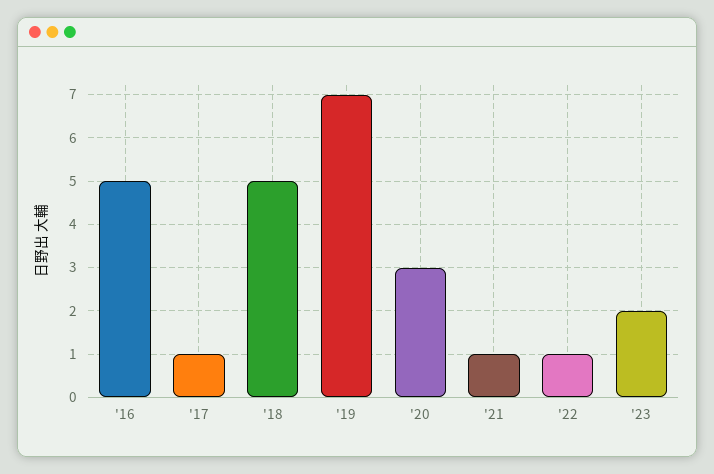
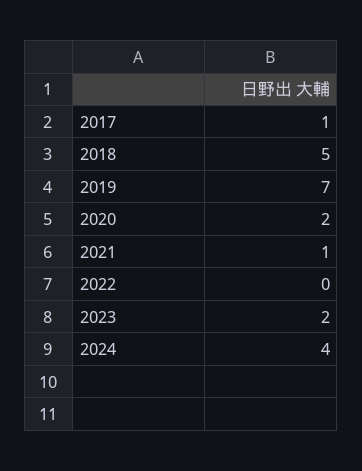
'16: 5 -> none
'20: 3 -> 2
'22: 1 -> 0
2024: none -> 4

